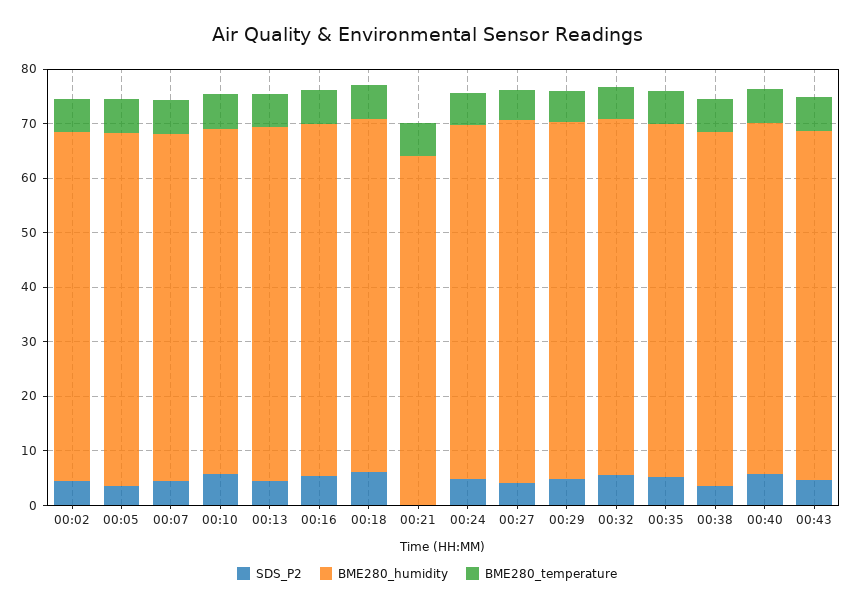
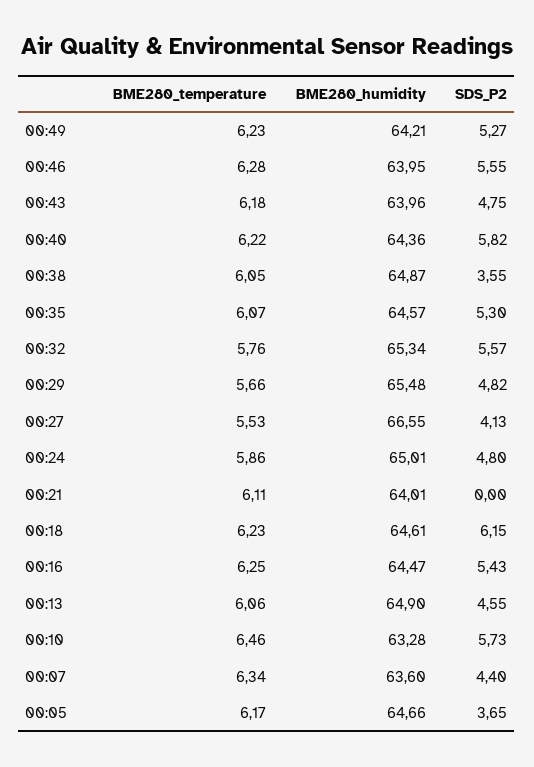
SDS_P2, 00:02: 4 -> none
BME280_humidity, 00:02: 64 -> none
BME280_temperature, 00:02: 6 -> none
BME280_temperature, 00:49: none -> 6.23
BME280_humidity, 00:49: none -> 64.21
SDS_P2, 00:49: none -> 5.27
BME280_temperature, 00:46: none -> 6.28
BME280_humidity, 00:46: none -> 63.95
SDS_P2, 00:46: none -> 5.55

